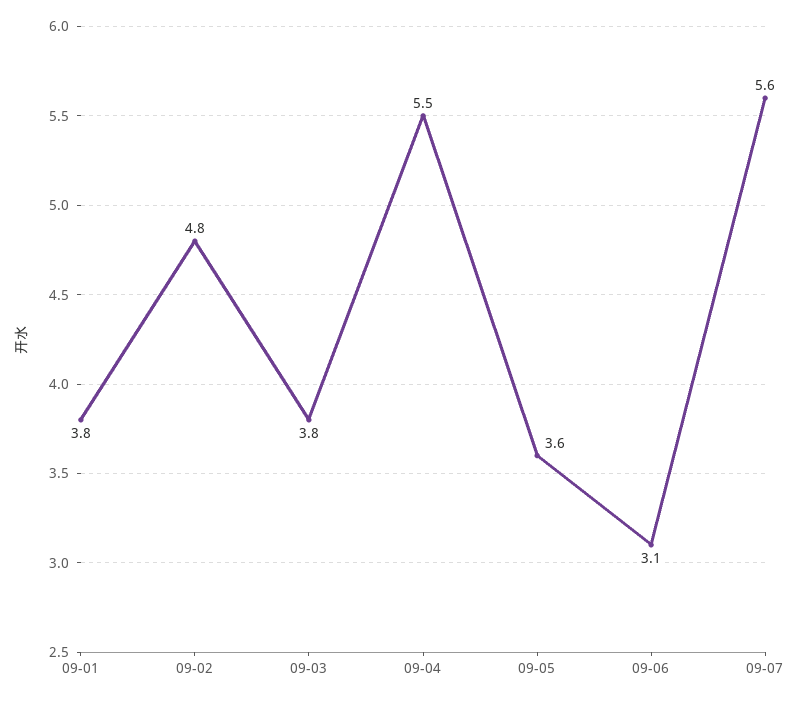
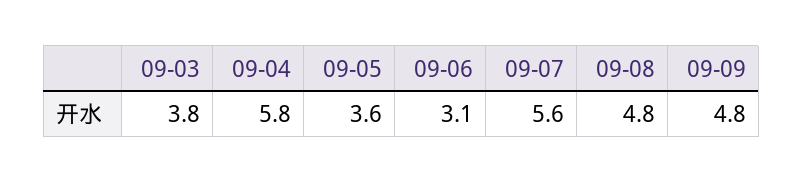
09-01: 3.8 -> none
09-02: 4.8 -> none
09-04: 5.5 -> 5.8
09-08: none -> 4.8
09-09: none -> 4.8

